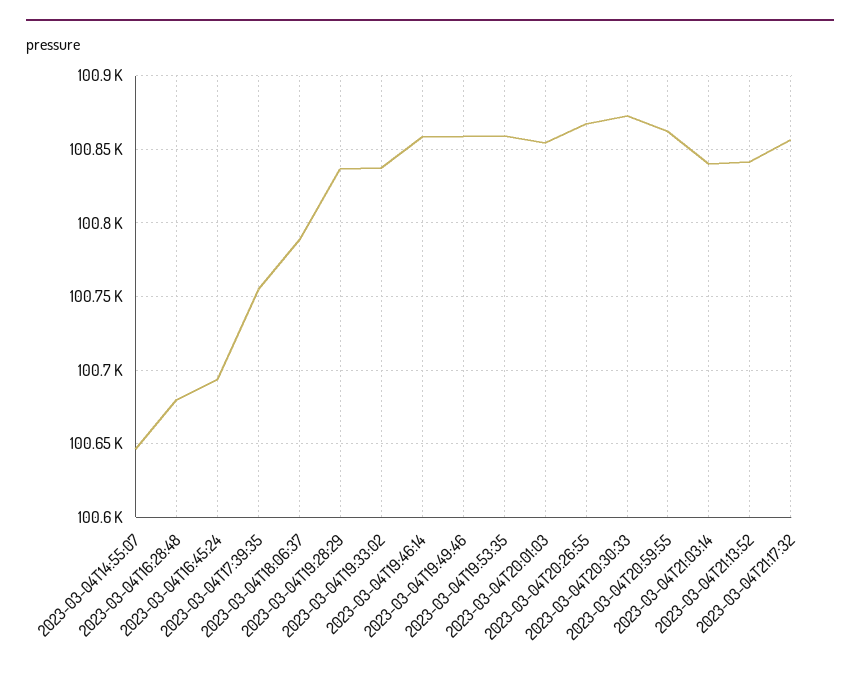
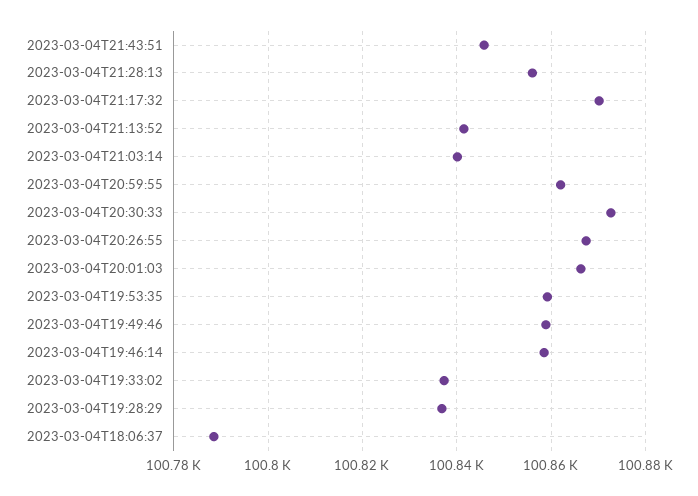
2023-03-04T14:55:07: 100645 -> none
2023-03-04T16:28:48: 100680 -> none
2023-03-04T16:45:24: 100695 -> none
2023-03-04T17:39:35: 100755 -> none
2023-03-04T20:01:03: 100855 -> 100866
2023-03-04T21:17:32: 100855 -> 100870
2023-03-04T21:43:51: none -> 100846
2023-03-04T21:28:13: none -> 100856

